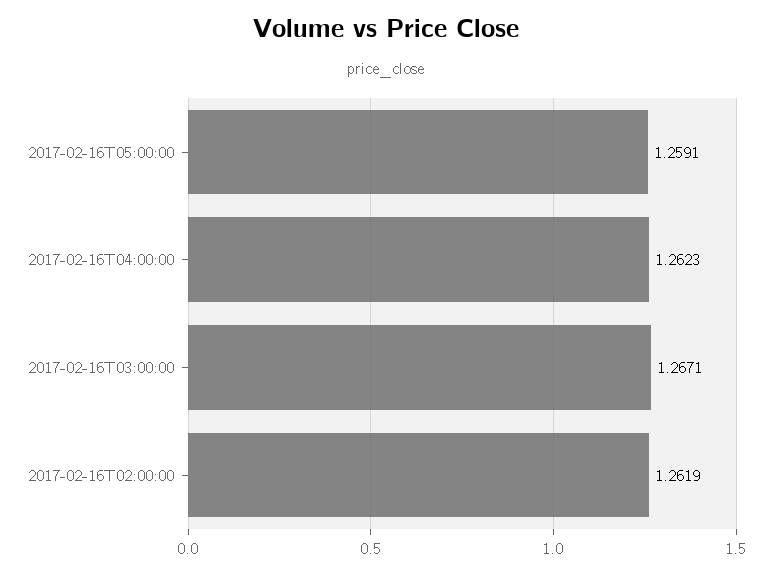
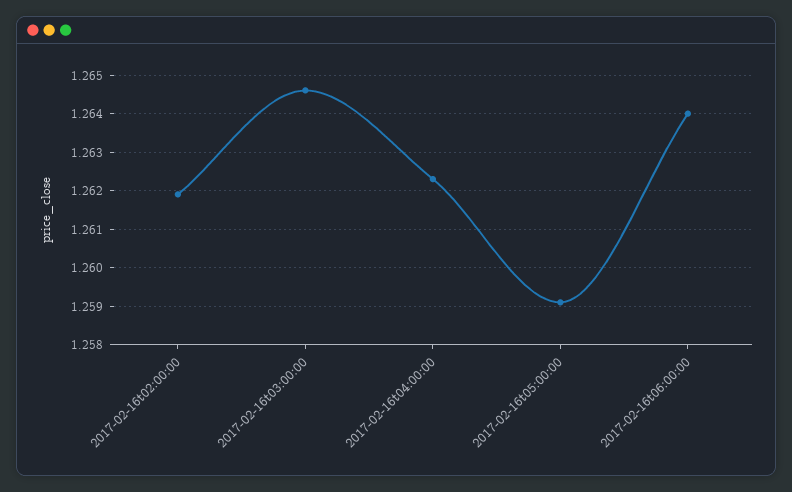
2017-02-16T03:00:00: 1.2671 -> 1.2645
2017-02-16t06:00:00: none -> 1.264

